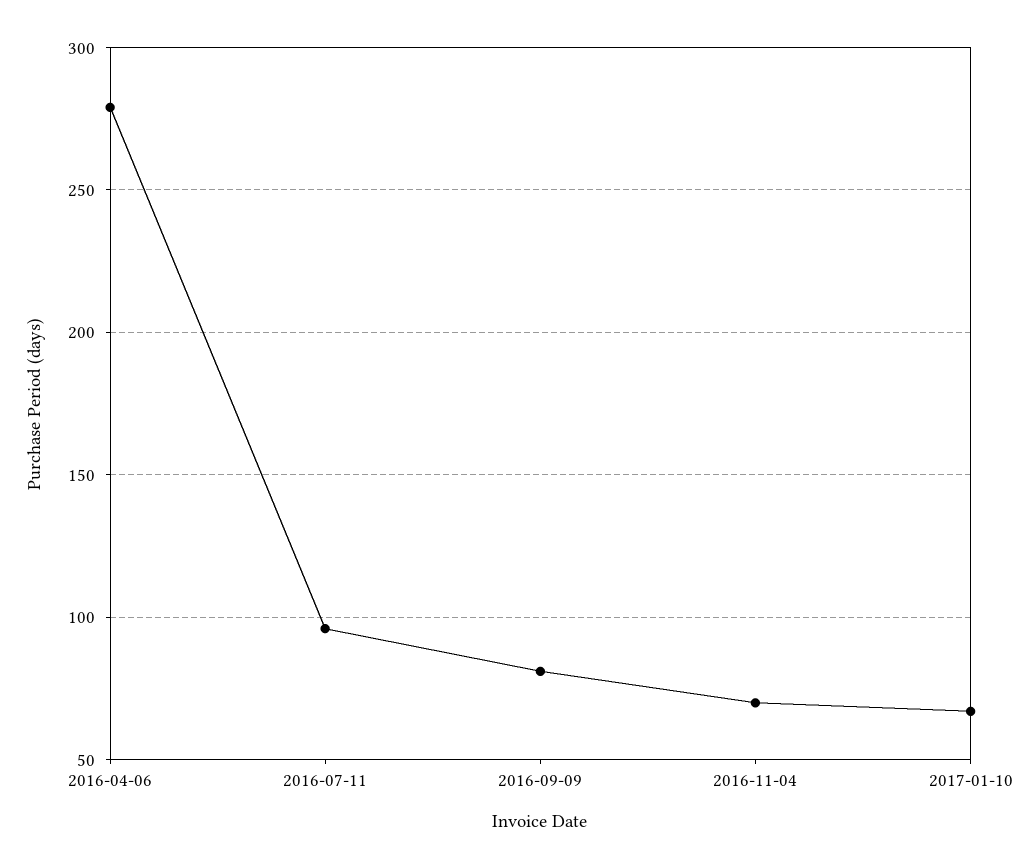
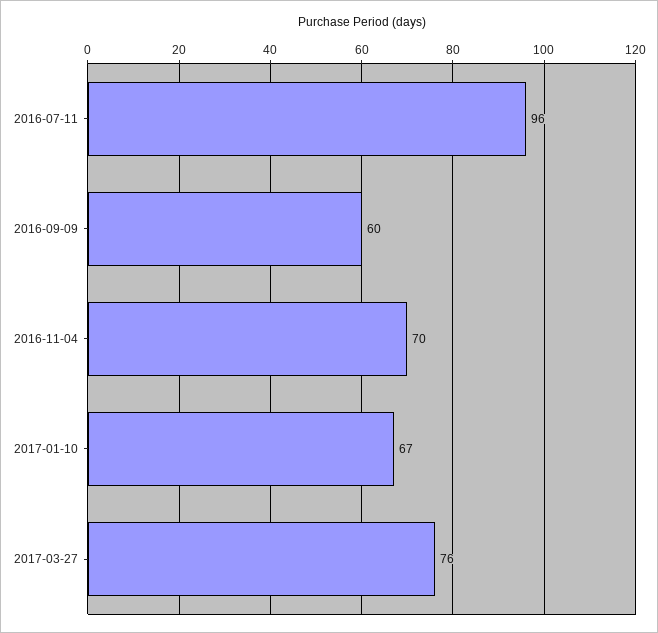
2016-04-06: 280 -> none
2016-09-09: 80 -> 60
2017-03-27: none -> 76

